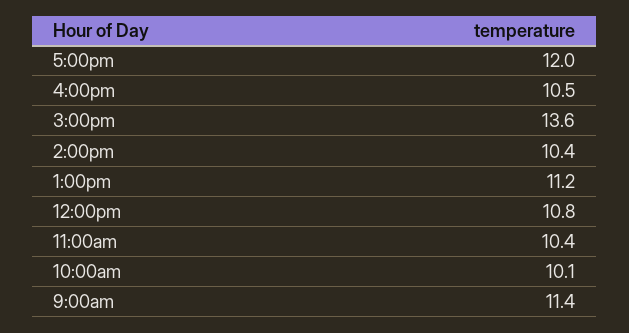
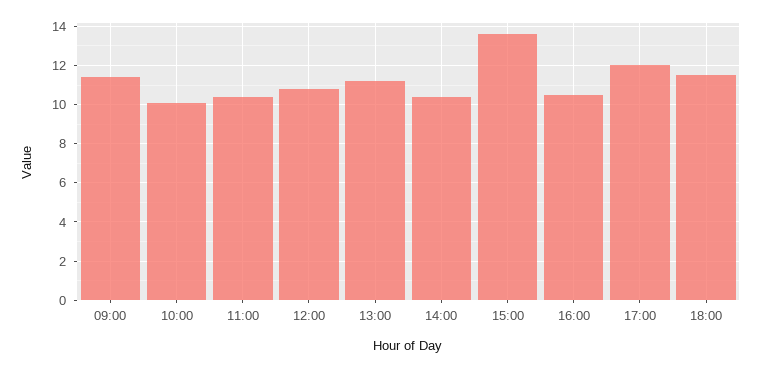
18:00: none -> 11.5

